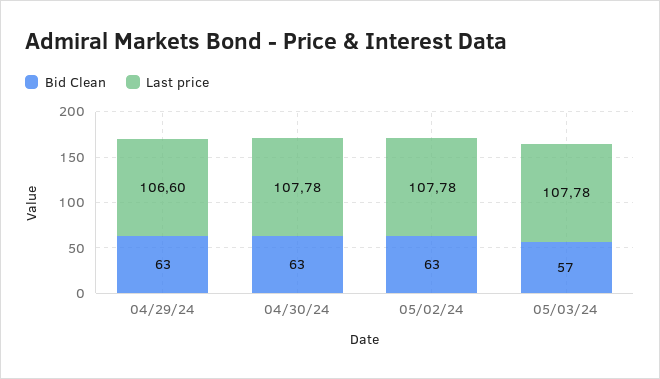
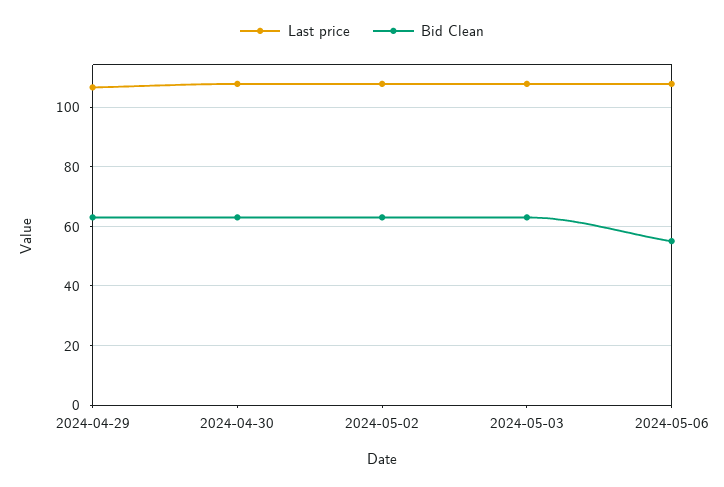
Bid Clean, 05/03/24: 57 -> 62.5
Last price, 2024-05-06: none -> 107.5
Bid Clean, 2024-05-06: none -> 55

